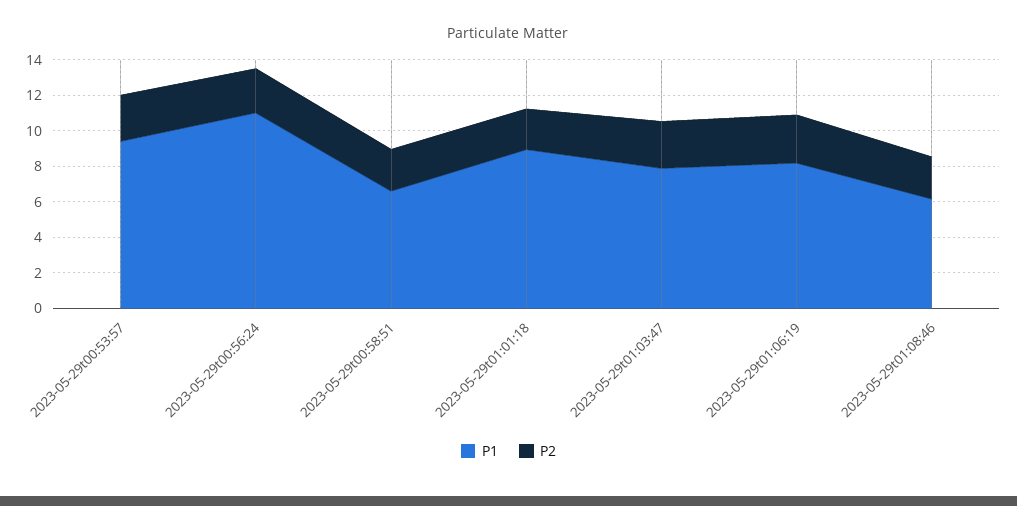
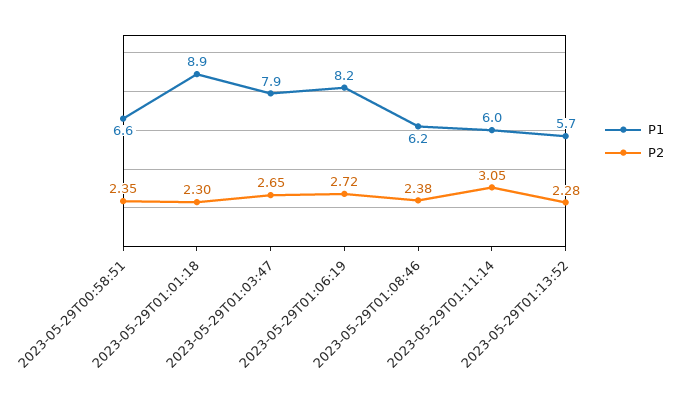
P1, 2023-05-29t00:53:57: 9.5 -> none
P2, 2023-05-29t00:53:57: 2.5 -> none
P1, 2023-05-29t00:56:24: 11 -> none
P2, 2023-05-29t00:56:24: 2.5 -> none
P1, 2023-05-29T01:11:14: none -> 6
P2, 2023-05-29T01:11:14: none -> 3.05
P1, 2023-05-29T01:13:52: none -> 5.7
P2, 2023-05-29T01:13:52: none -> 2.28

